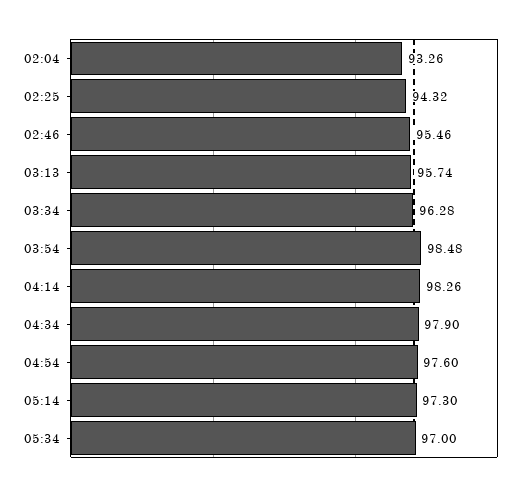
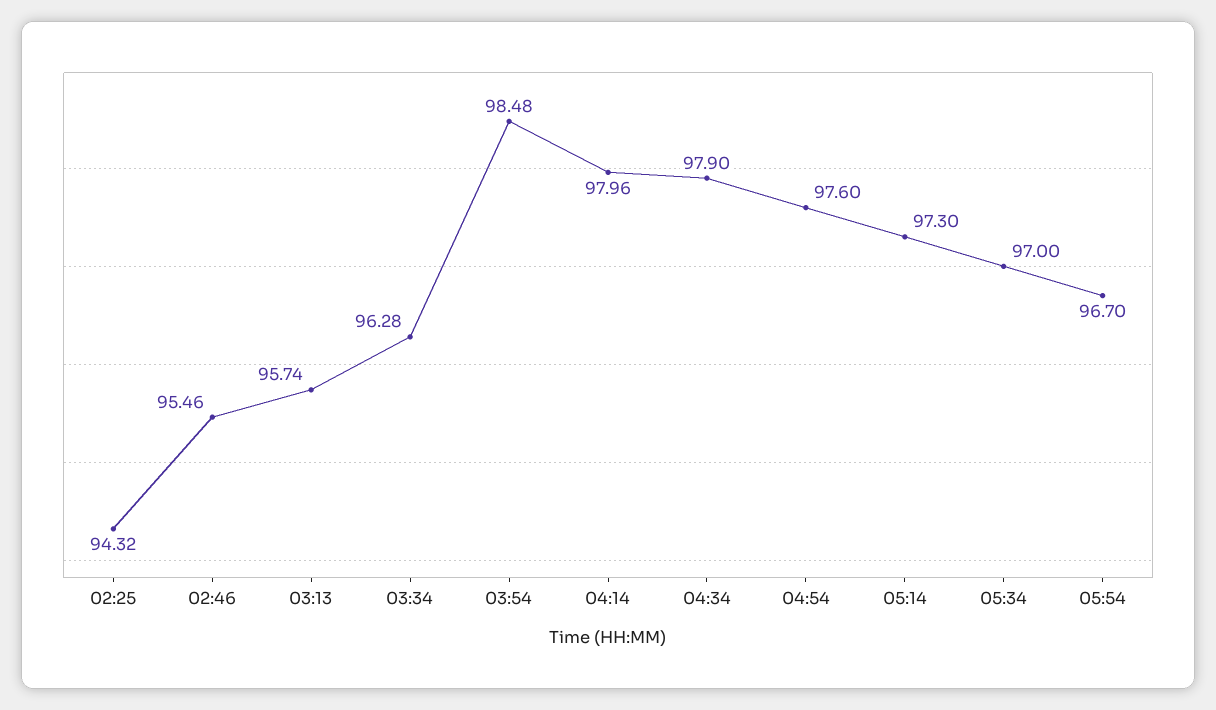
02:04: 93.26 -> none
04:14: 98.26 -> 97.96
05:54: none -> 96.7

